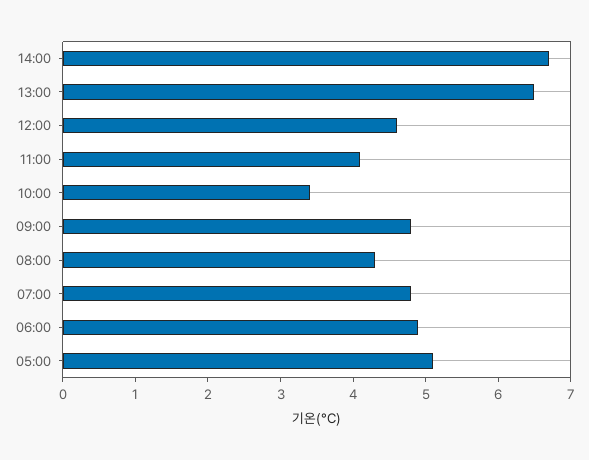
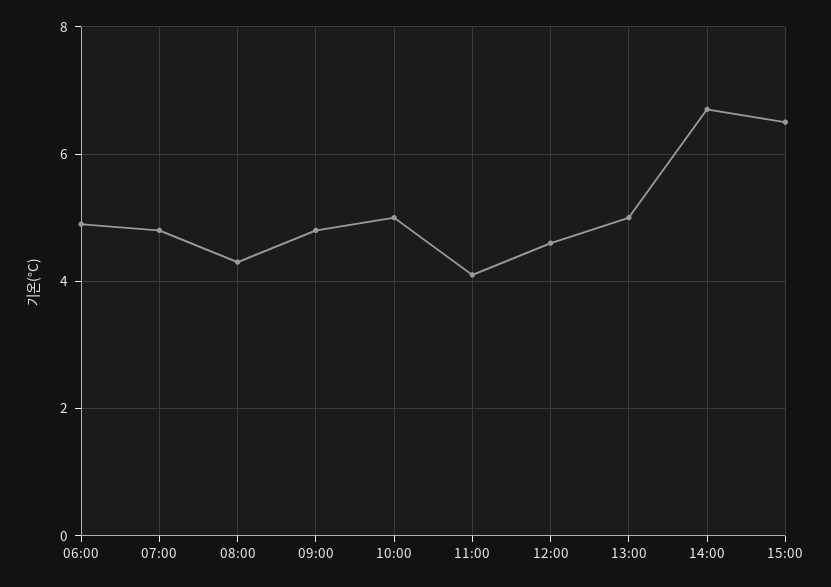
13:00: 6.5 -> 5
10:00: 3.5 -> 5
05:00: 5 -> none
15:00: none -> 6.5

